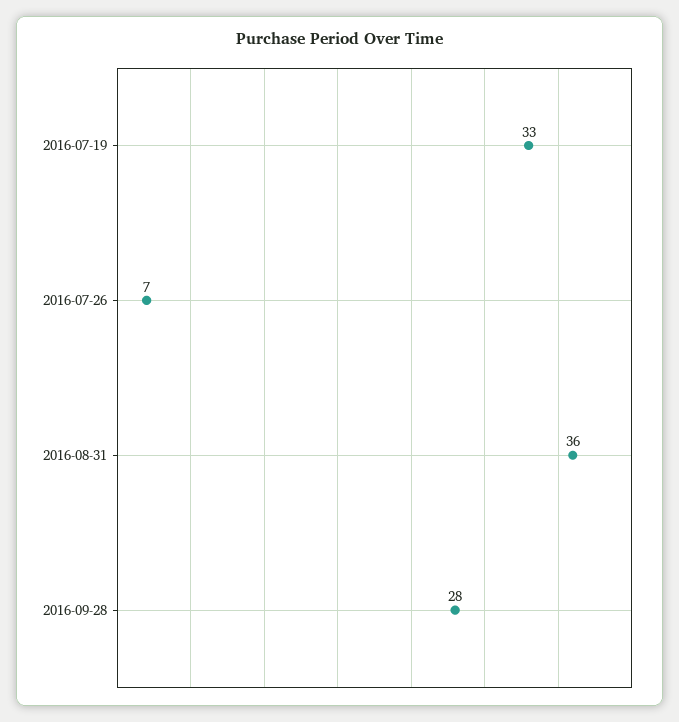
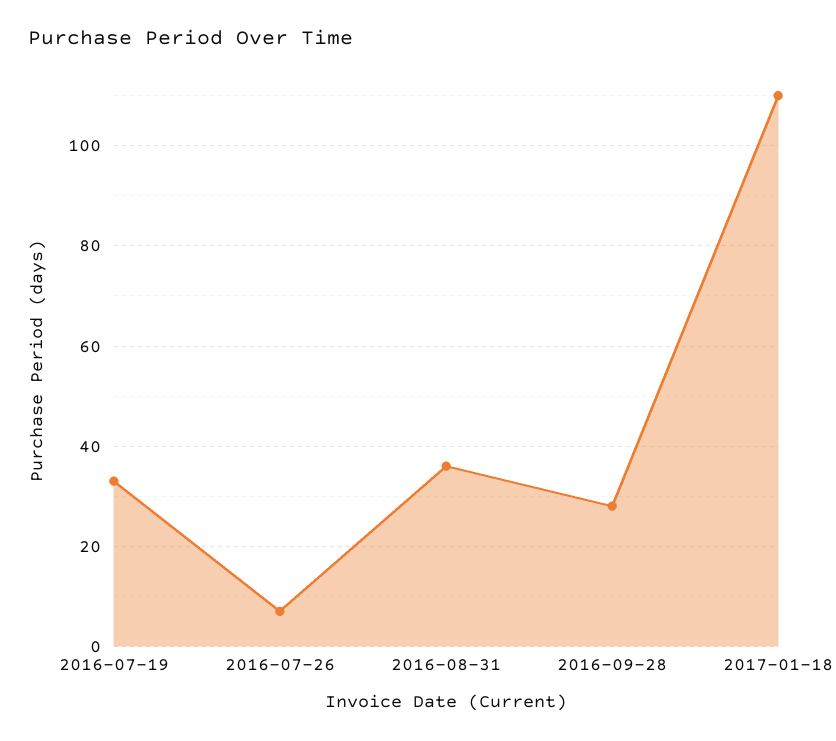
2017-01-18: none -> 110

